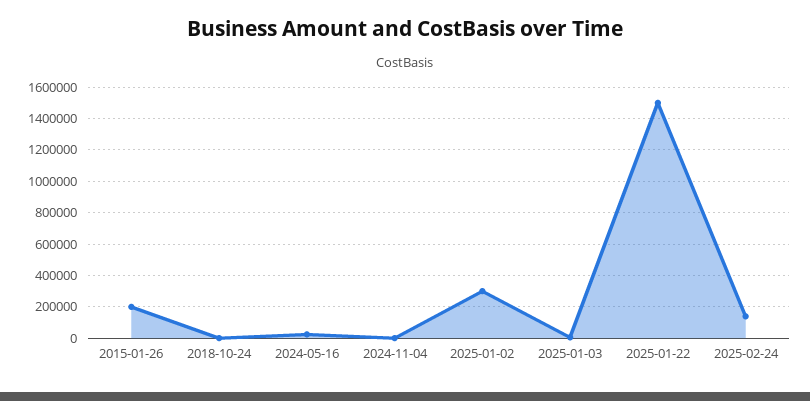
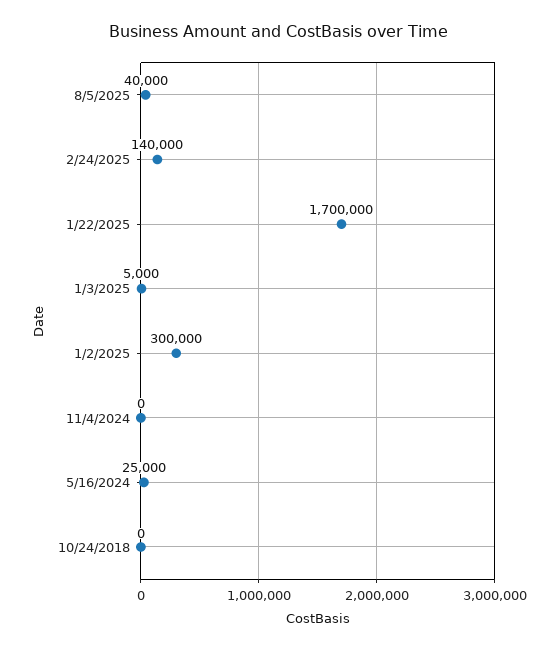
2015-01-26: 200000 -> none
2025-01-22: 1500000 -> 1700000
8/5/2025: none -> 40000

